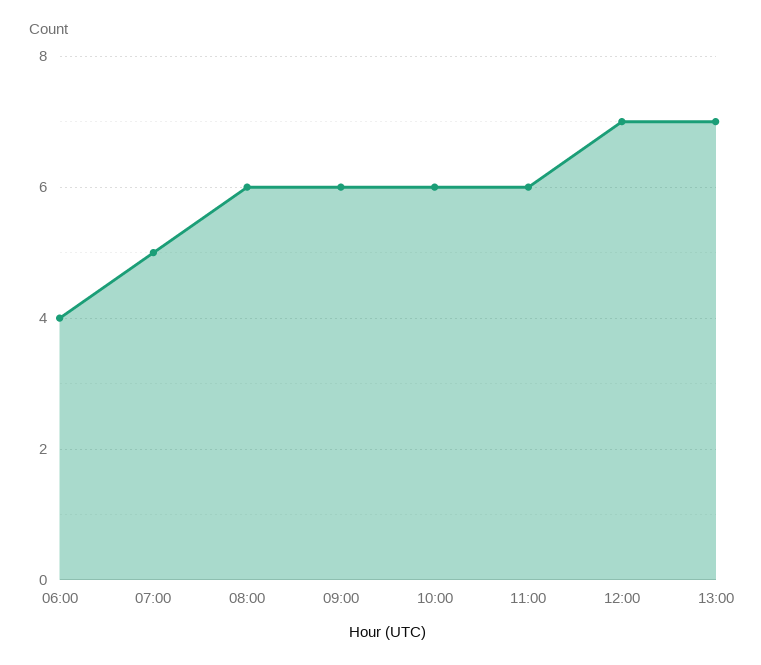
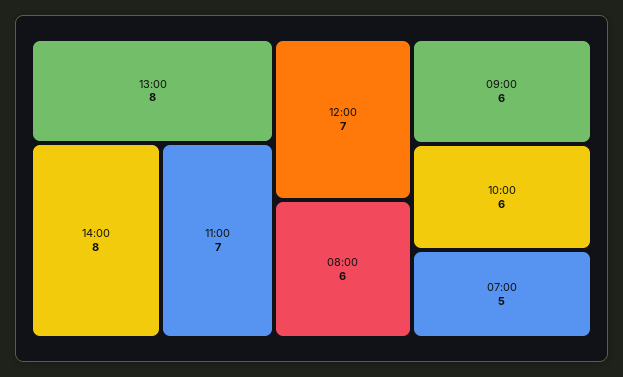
06:00: 4 -> none
11:00: 6 -> 7
13:00: 7 -> 8
14:00: none -> 8

